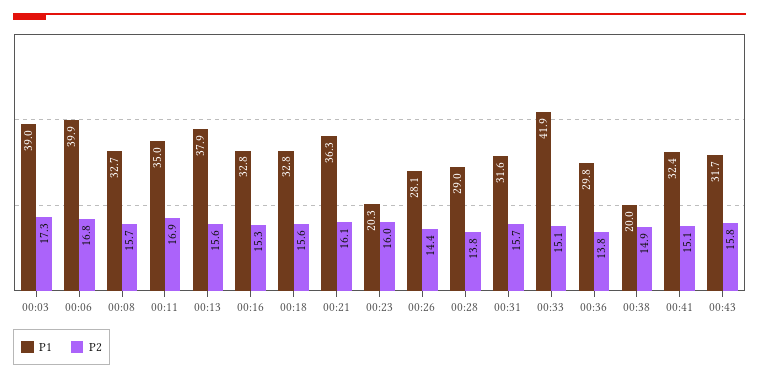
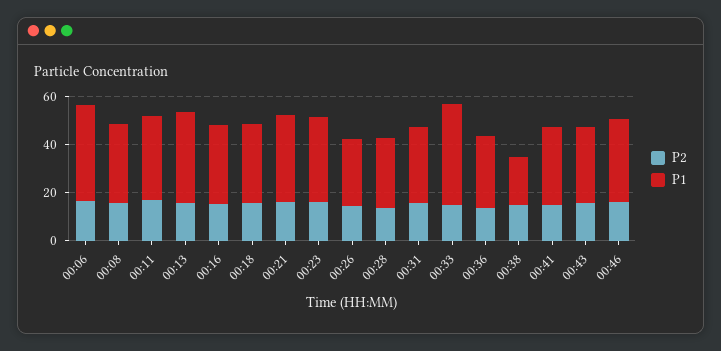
P1, 00:03: 39 -> none
P2, 00:03: 17.3 -> none
P1, 00:23: 20.3 -> 35
P2, 00:46: none -> 15
P1, 00:46: none -> 35

